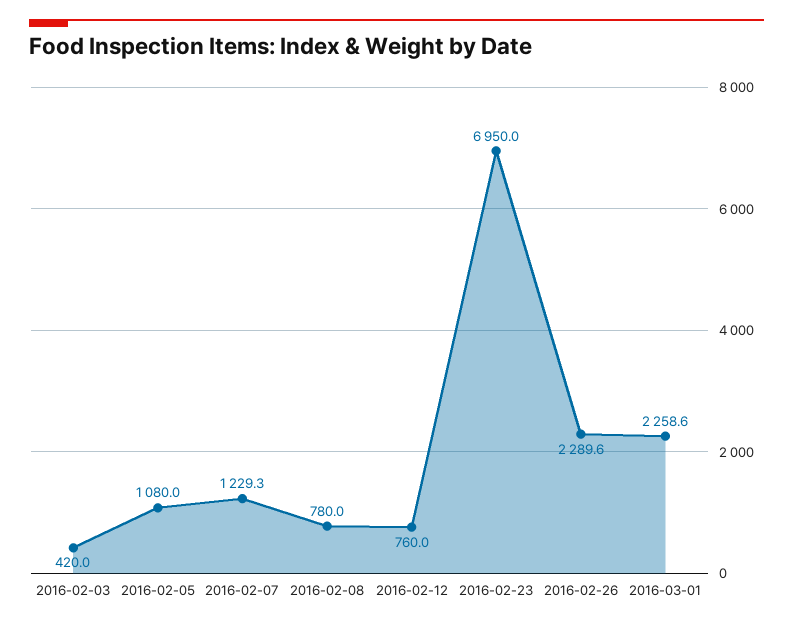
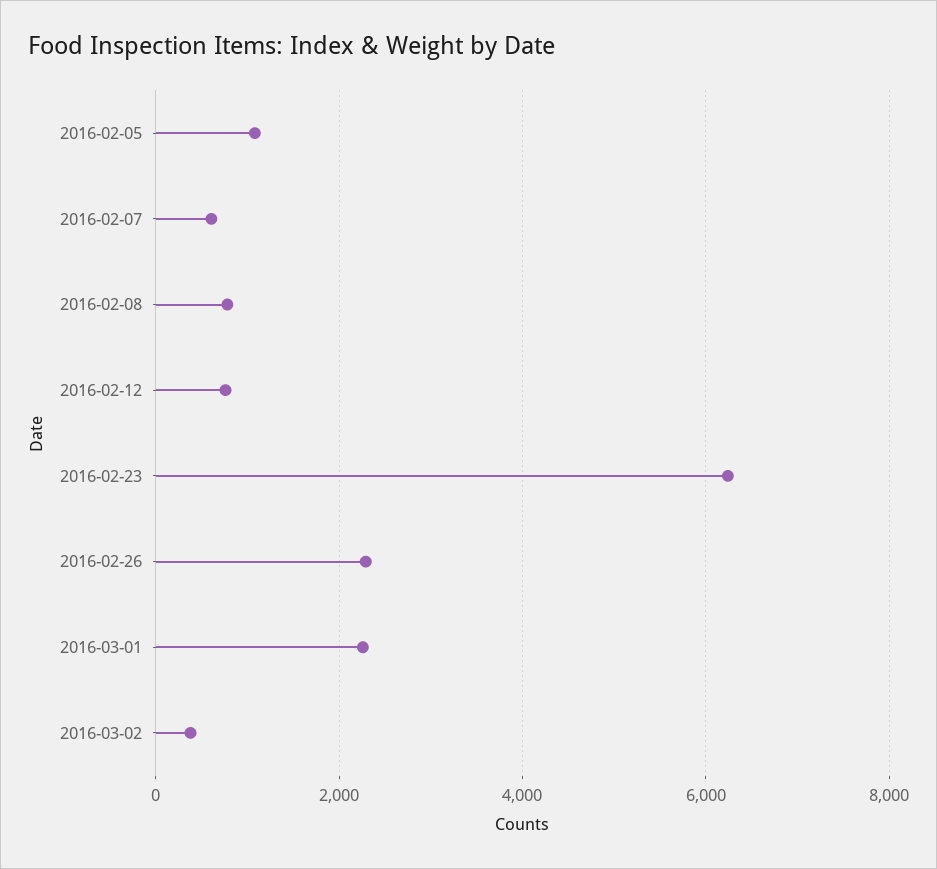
2016-02-03: 420 -> none
2016-02-07: 1229.3 -> 600
2016-02-23: 6950 -> 6200
2016-03-02: none -> 400

